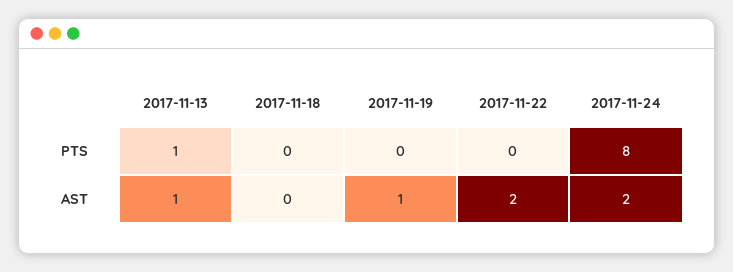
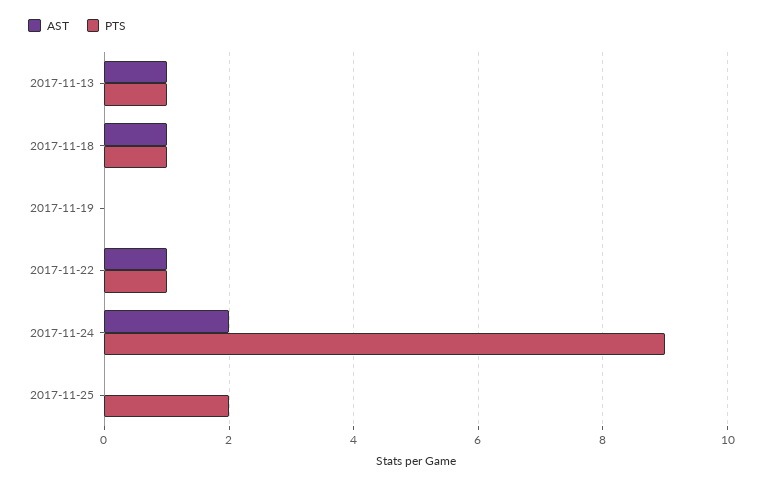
PTS, 2017-11-18: 0 -> 1
PTS, 2017-11-22: 0 -> 1
PTS, 2017-11-24: 8 -> 9
AST, 2017-11-18: 0 -> 1
AST, 2017-11-19: 1 -> 0
AST, 2017-11-22: 2 -> 1
AST, 2017-11-25: none -> 0
PTS, 2017-11-25: none -> 2

